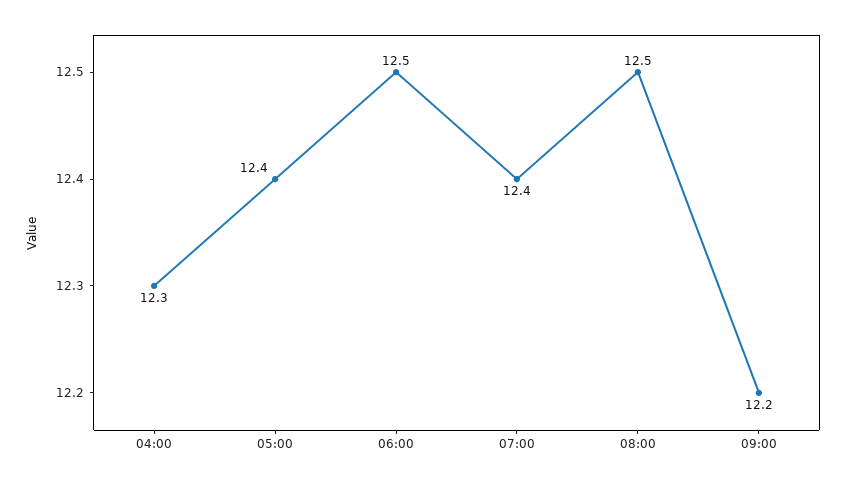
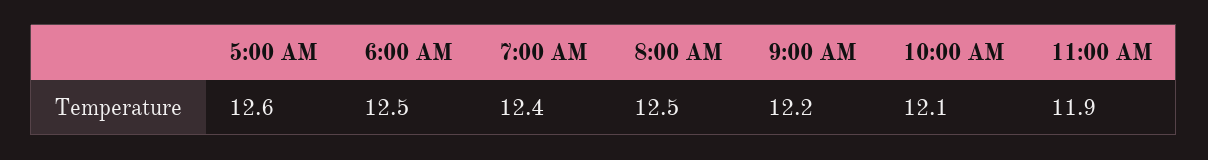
04:00: 12.3 -> none
05:00: 12.4 -> 12.6
10:00 AM: none -> 12.1
11:00 AM: none -> 11.9

